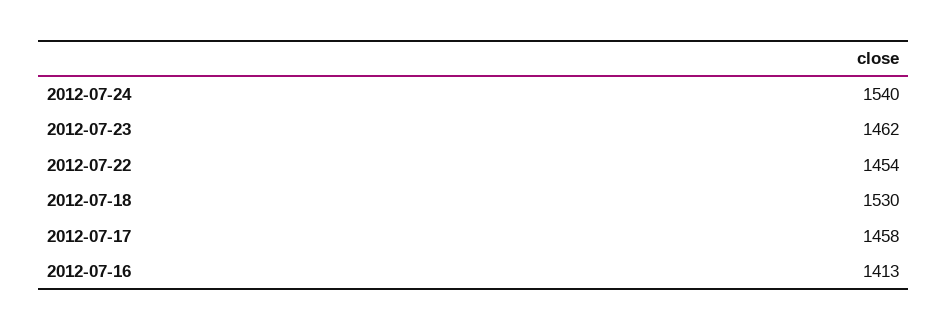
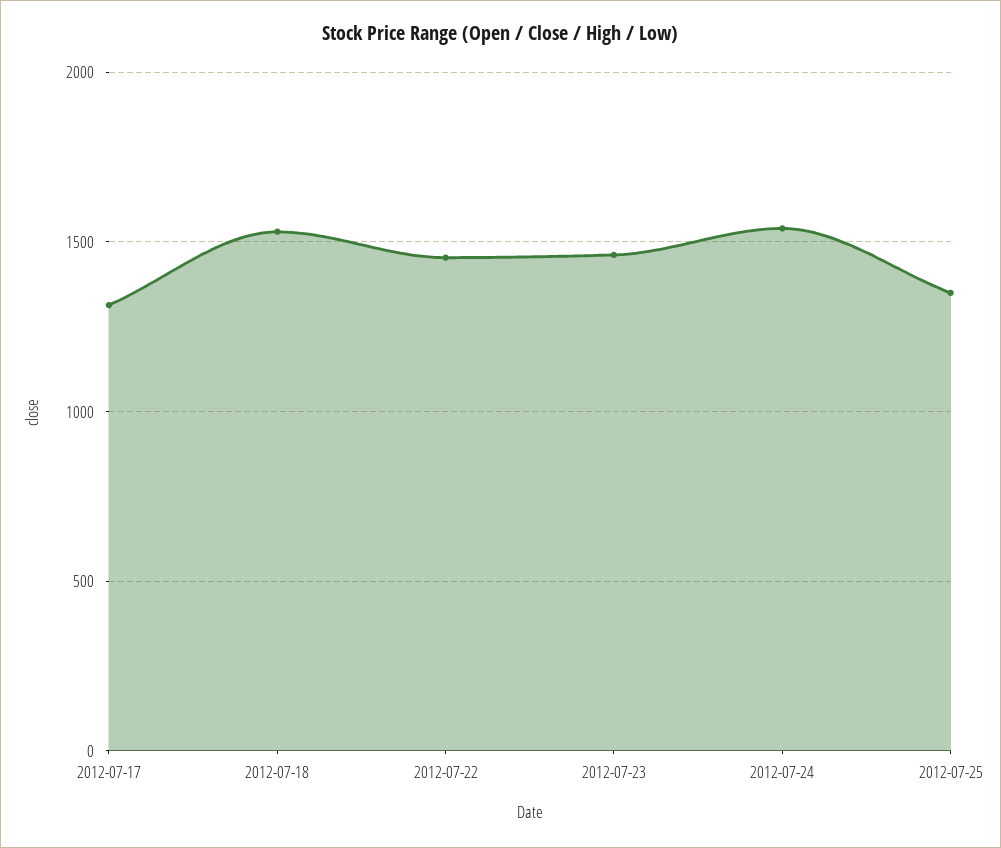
2012-07-17: 1458 -> 1300
2012-07-16: 1413 -> none
2012-07-25: none -> 1350

